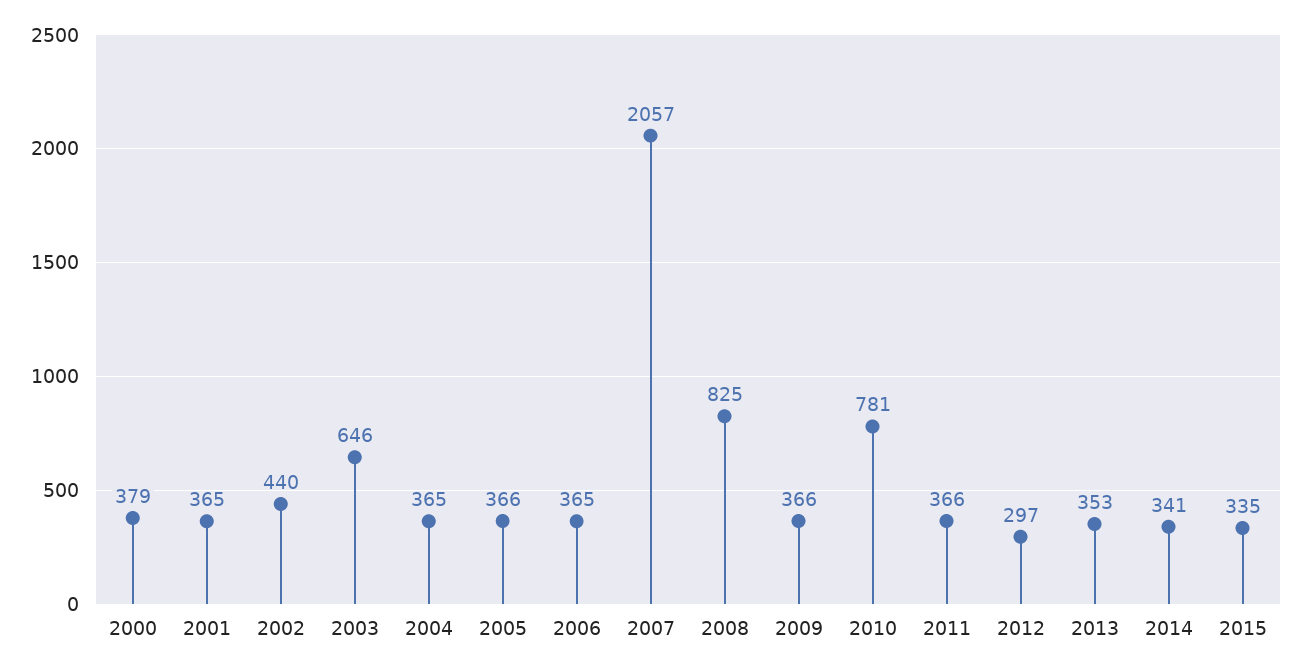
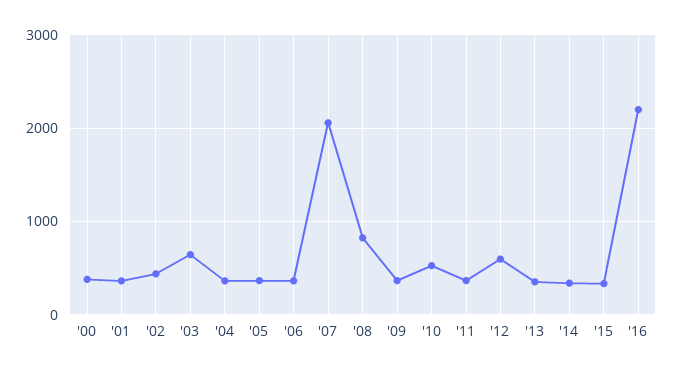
2010: 781 -> 500
2012: 297 -> 600
'16: none -> 2200

